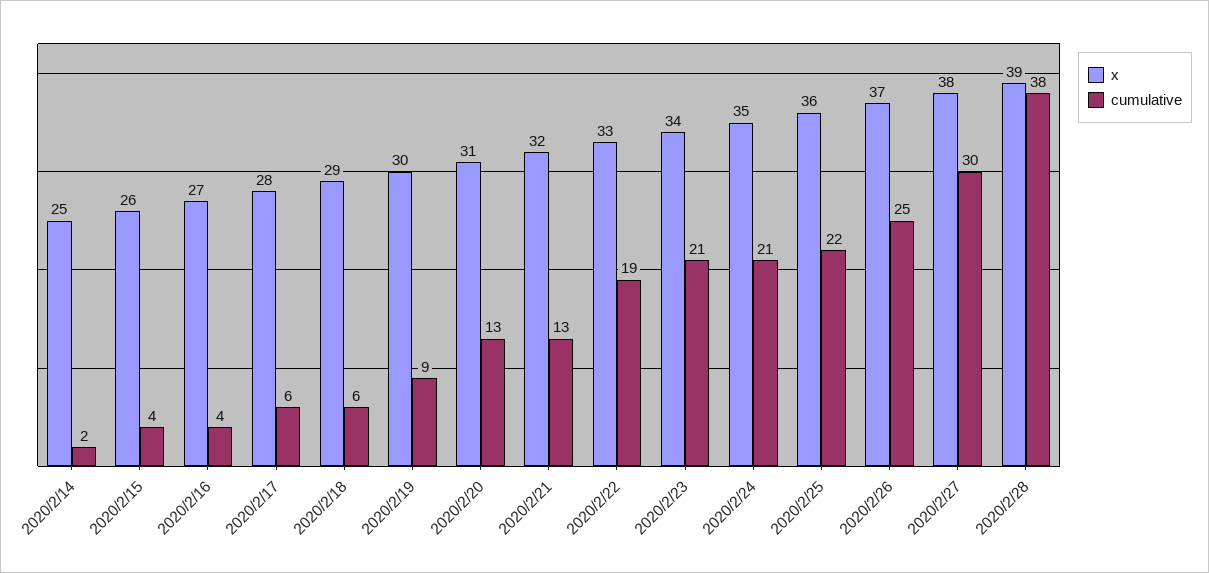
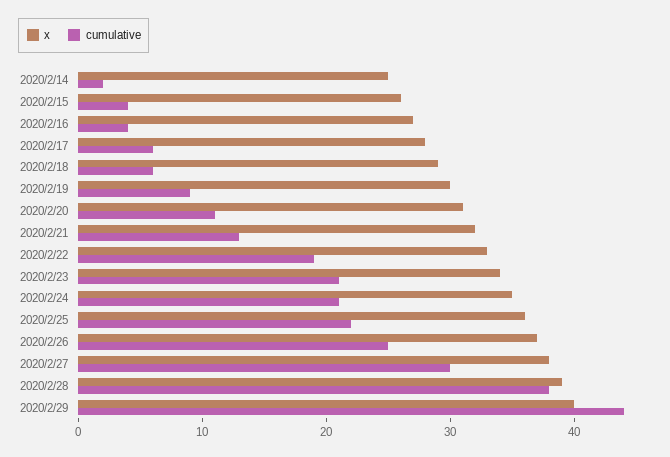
cumulative, 2020/2/20: 13 -> 11
x, 2020/2/29: none -> 40
cumulative, 2020/2/29: none -> 44

